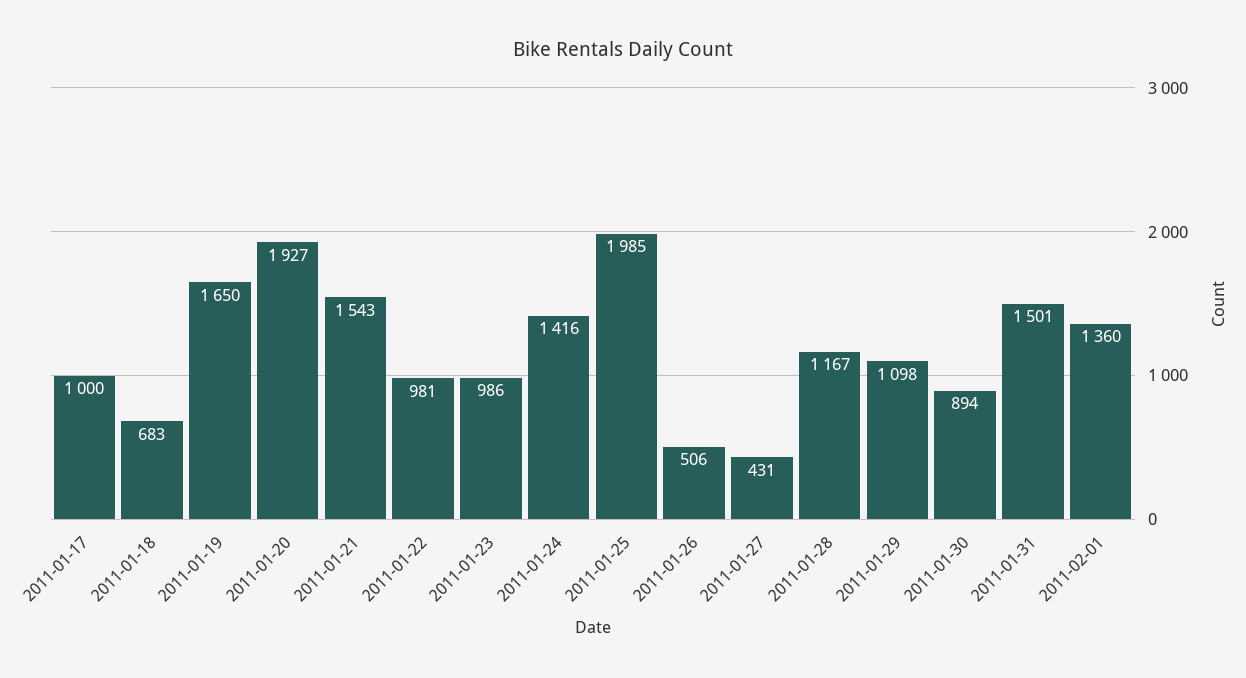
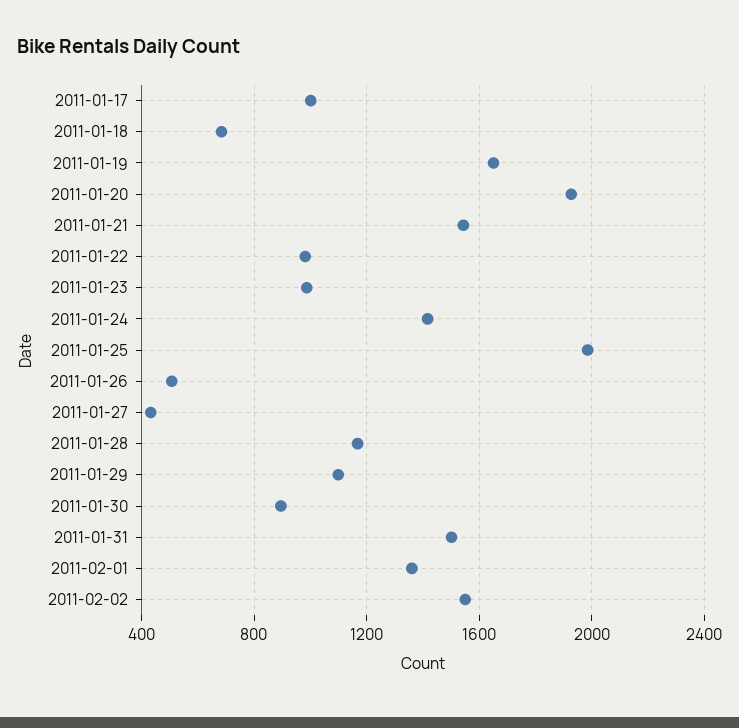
2011-02-02: none -> 1550

